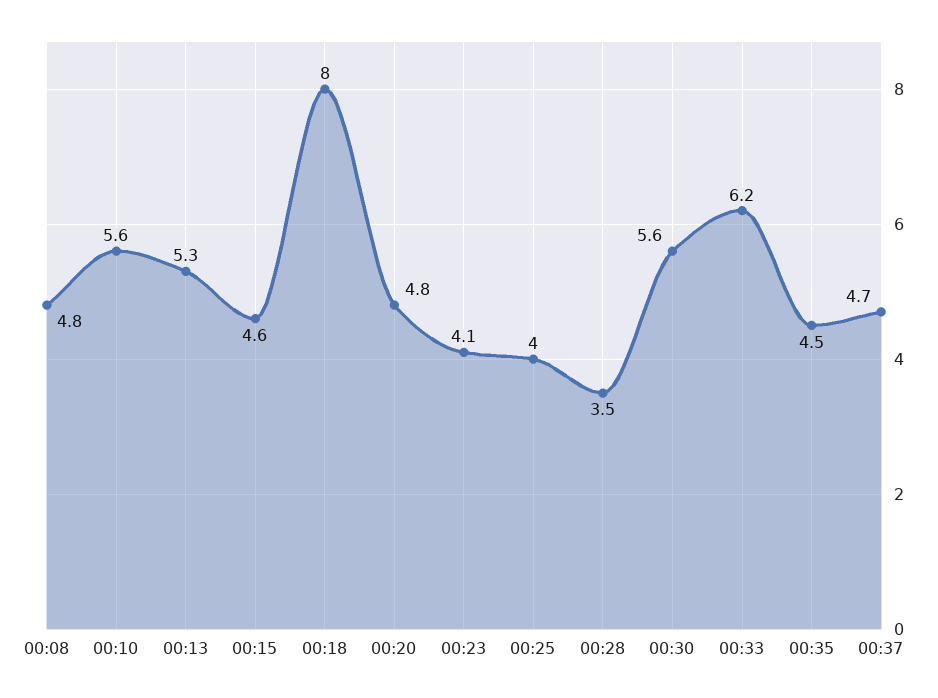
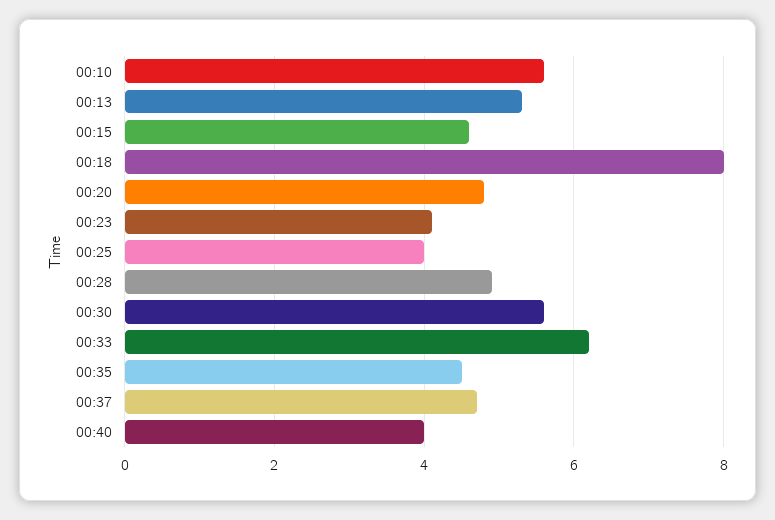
00:08: 4.8 -> none
00:28: 3.5 -> 5
00:40: none -> 4

